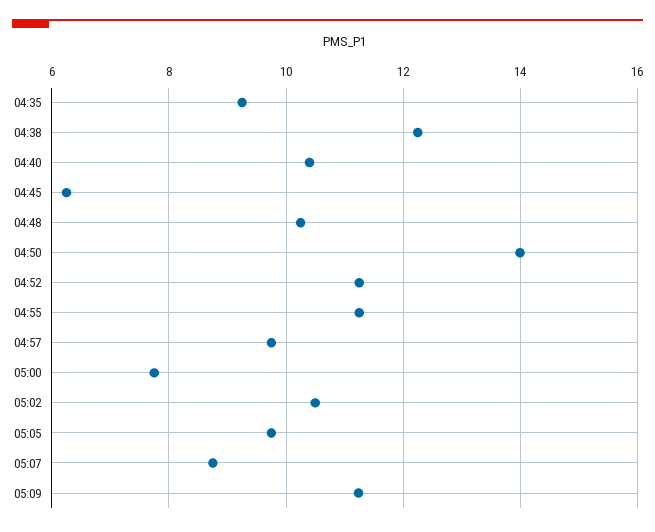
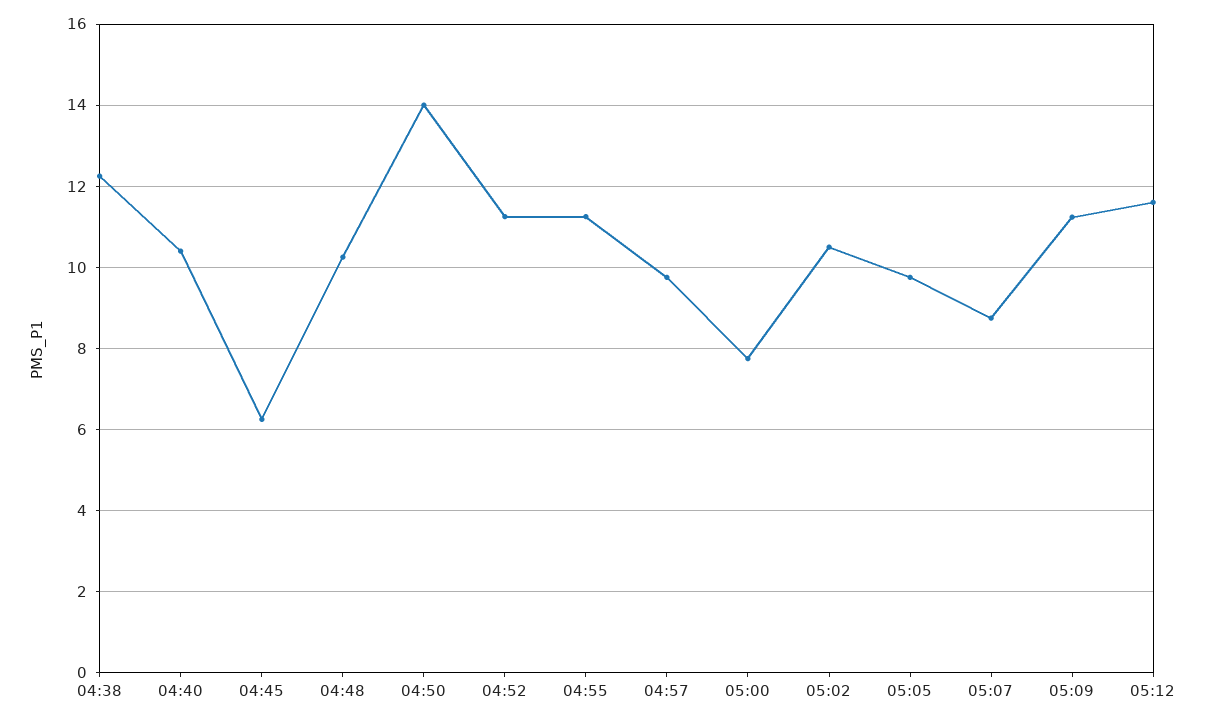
04:35: 9.2 -> none
05:12: none -> 11.6

